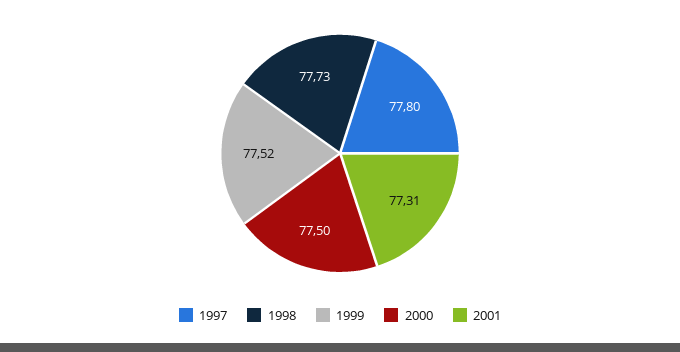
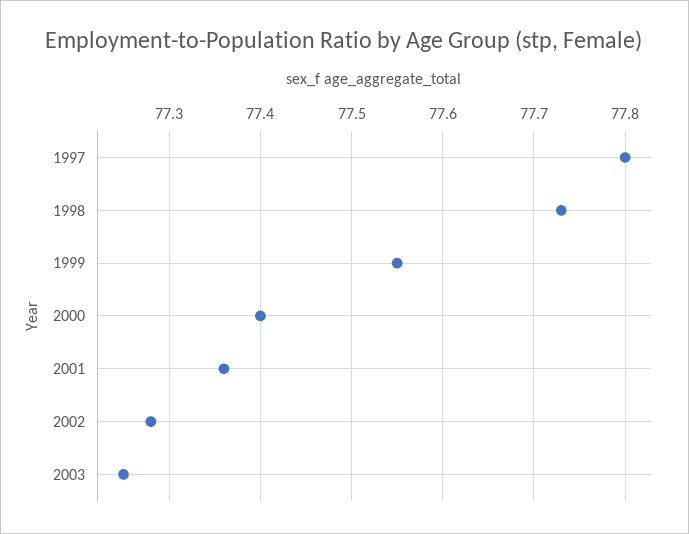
1999: 77.52 -> 77.55
2000: 77.5 -> 77.4
2001: 77.31 -> 77.36
2002: none -> 77.28
2003: none -> 77.25

